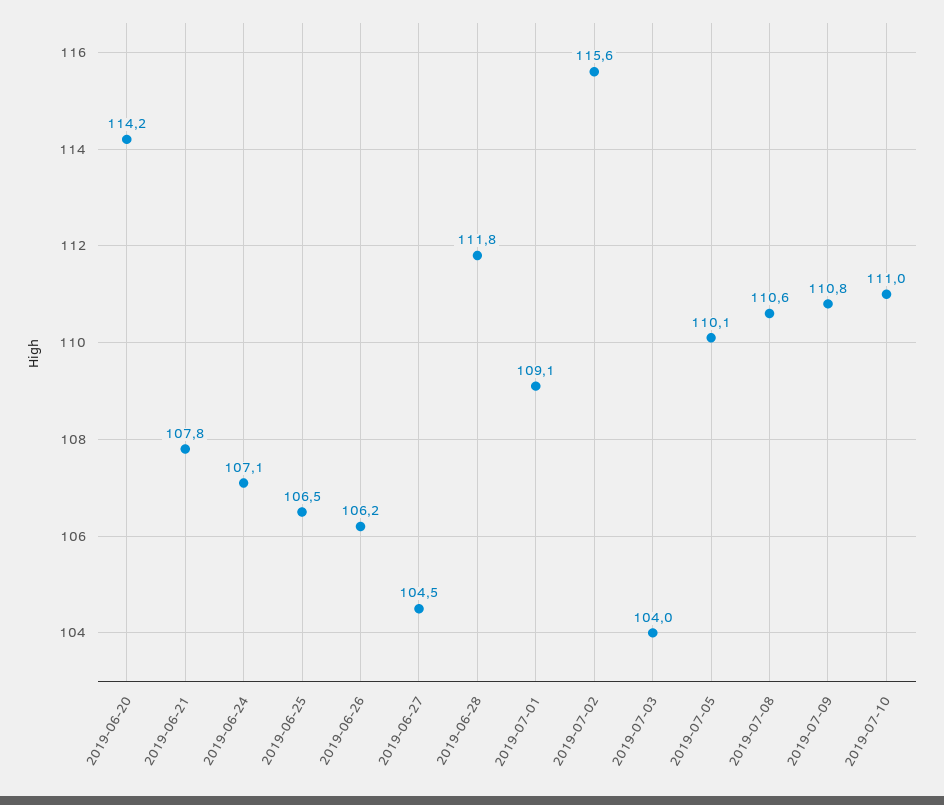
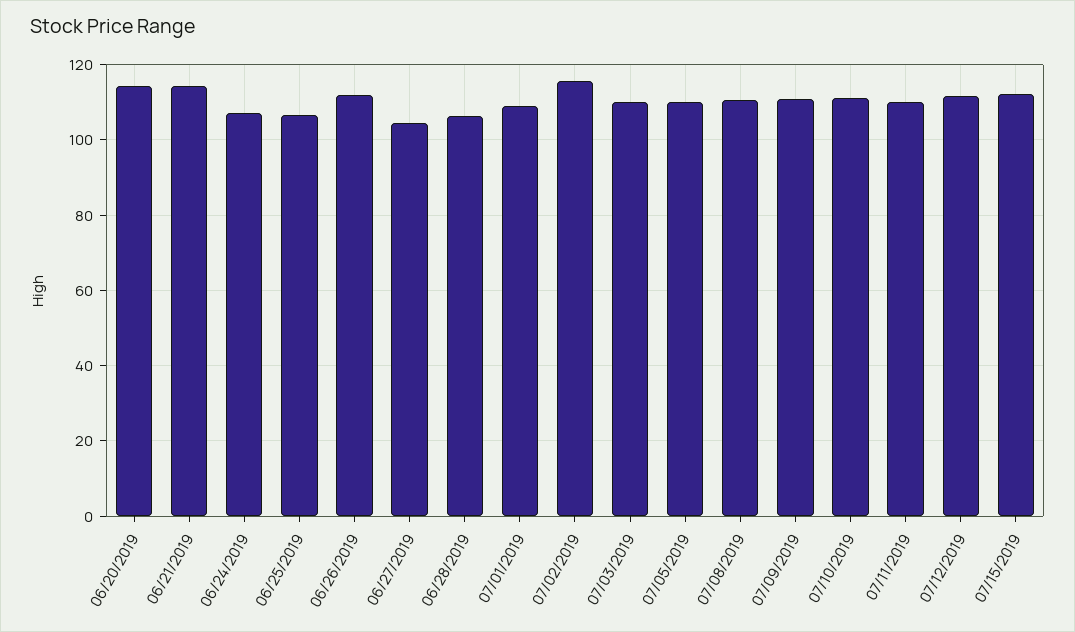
2019-06-21: 107.8 -> 114
2019-06-26: 106.2 -> 112
2019-06-28: 111.8 -> 106
2019-07-03: 104 -> 110
07/11/2019: none -> 110
07/12/2019: none -> 112
07/15/2019: none -> 112

